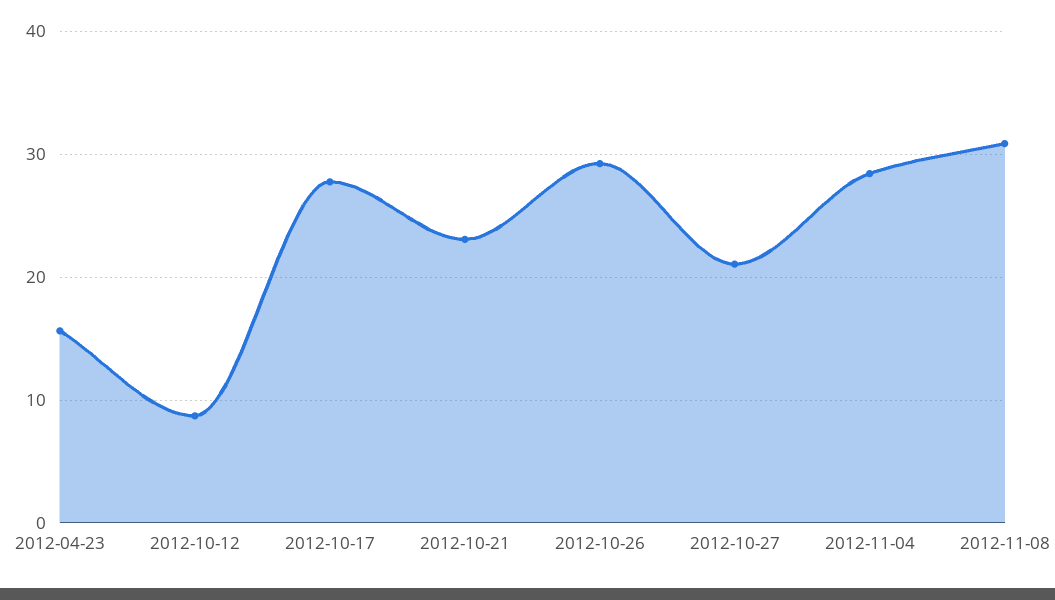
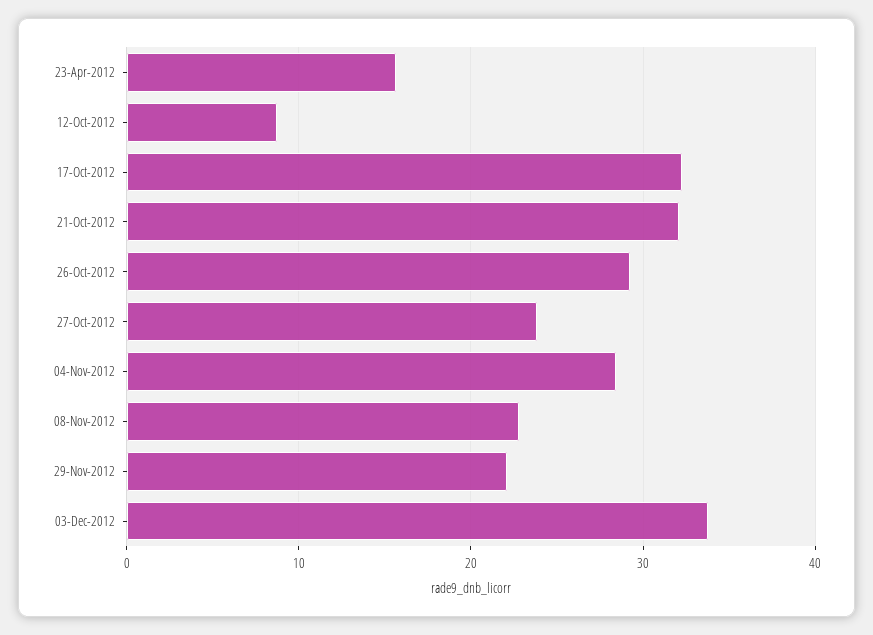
2012-10-17: 28 -> 32
2012-10-21: 23 -> 32
2012-10-27: 21 -> 24
2012-11-08: 31 -> 23
29-Nov-2012: none -> 22
03-Dec-2012: none -> 34

